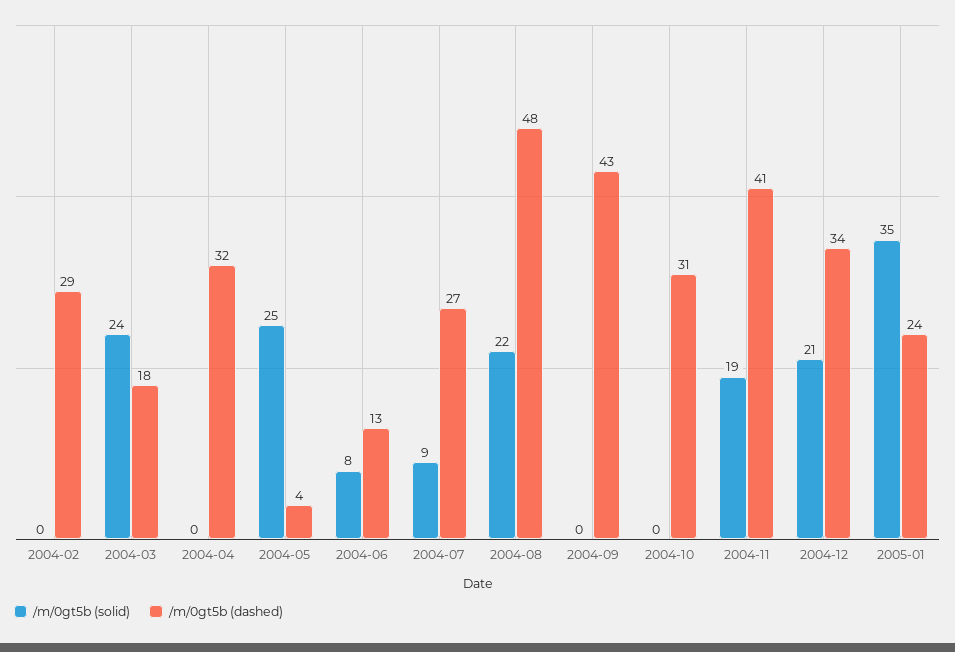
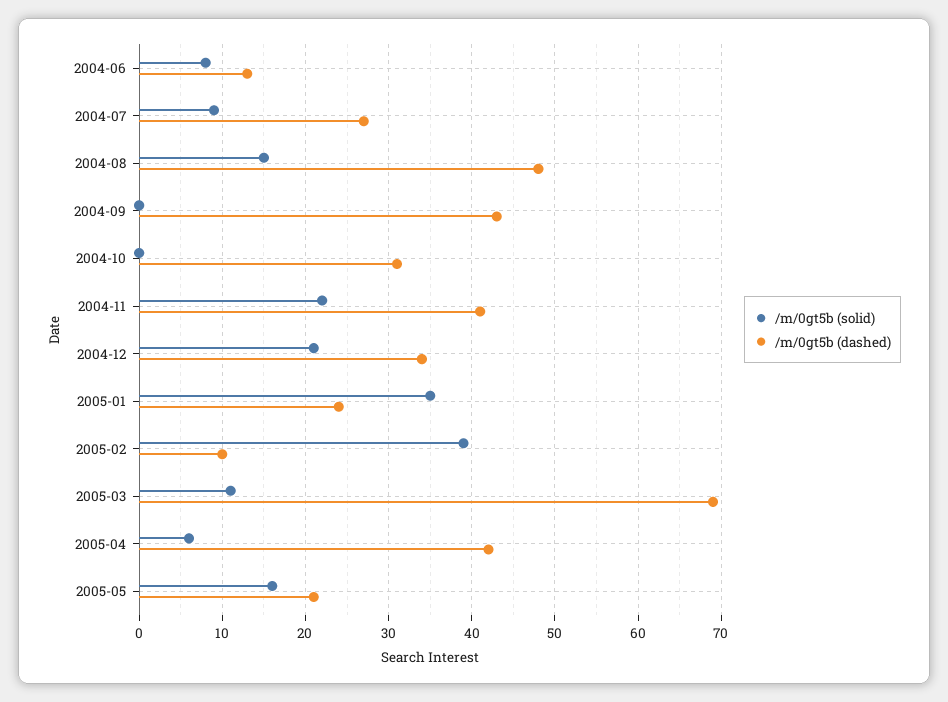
/m/0gt5b (solid), 2004-02: 0 -> none
/m/0gt5b (dashed), 2004-02: 29 -> none
/m/0gt5b (solid), 2004-03: 24 -> none
/m/0gt5b (dashed), 2004-03: 18 -> none
/m/0gt5b (solid), 2004-04: 0 -> none
/m/0gt5b (dashed), 2004-04: 32 -> none
/m/0gt5b (solid), 2004-05: 25 -> none
/m/0gt5b (dashed), 2004-05: 4 -> none
/m/0gt5b (solid), 2004-08: 22 -> 15
/m/0gt5b (solid), 2004-11: 19 -> 22
/m/0gt5b (solid), 2005-02: none -> 39
/m/0gt5b (dashed), 2005-02: none -> 10
/m/0gt5b (solid), 2005-03: none -> 11
/m/0gt5b (dashed), 2005-03: none -> 69
/m/0gt5b (solid), 2005-04: none -> 6
/m/0gt5b (dashed), 2005-04: none -> 42
/m/0gt5b (solid), 2005-05: none -> 16
/m/0gt5b (dashed), 2005-05: none -> 21

